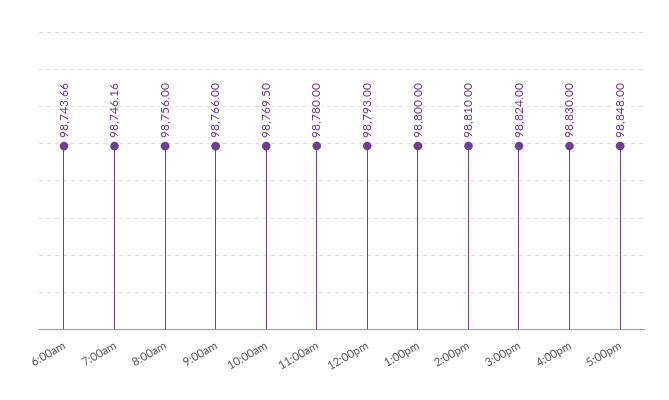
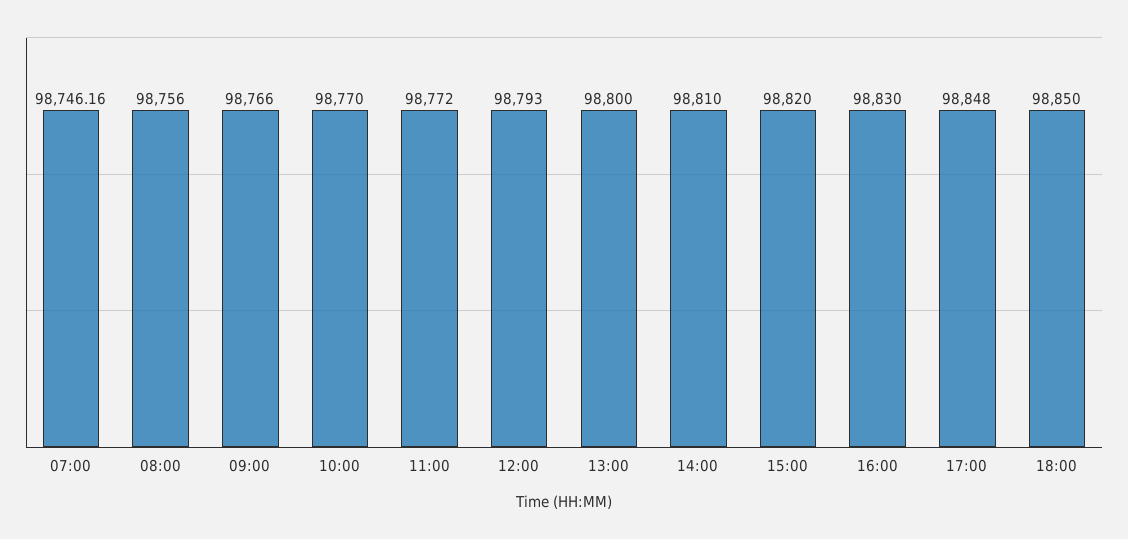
6:00am: 98743.66 -> none
10:00am: 98769.5 -> 98770
11:00am: 98780 -> 98772
3:00pm: 98824 -> 98820
18:00: none -> 98850

